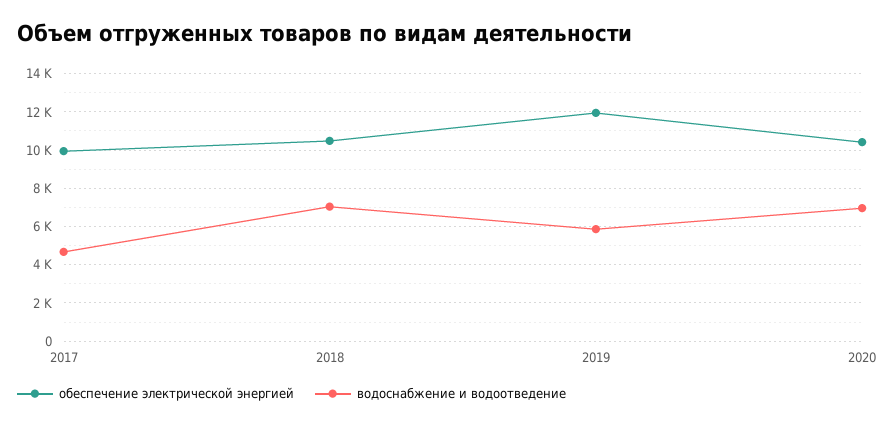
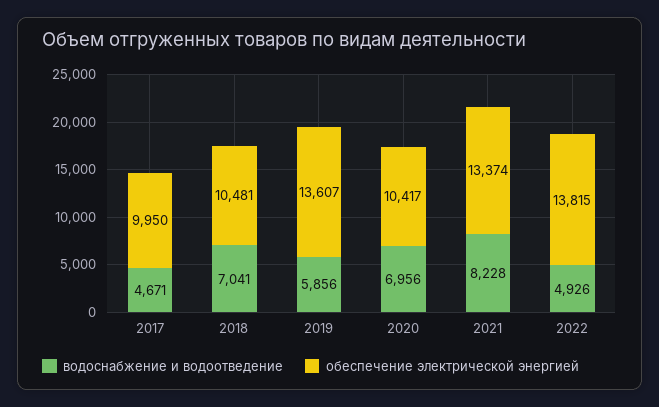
обеспечение электрической энергией, 2019: 12000 -> 13607
водоснабжение и водоотведение, 2021: none -> 8228
обеспечение электрической энергией, 2021: none -> 13374
водоснабжение и водоотведение, 2022: none -> 4926
обеспечение электрической энергией, 2022: none -> 13815

